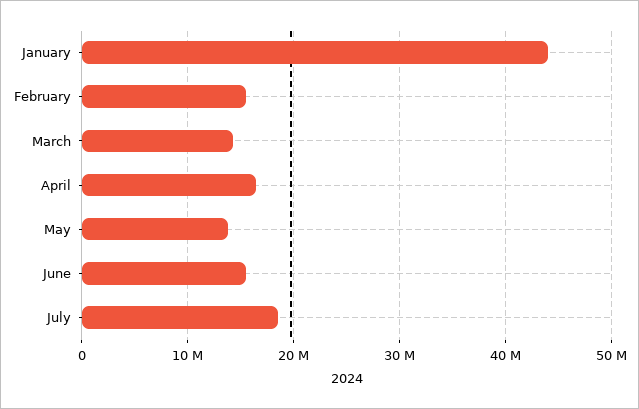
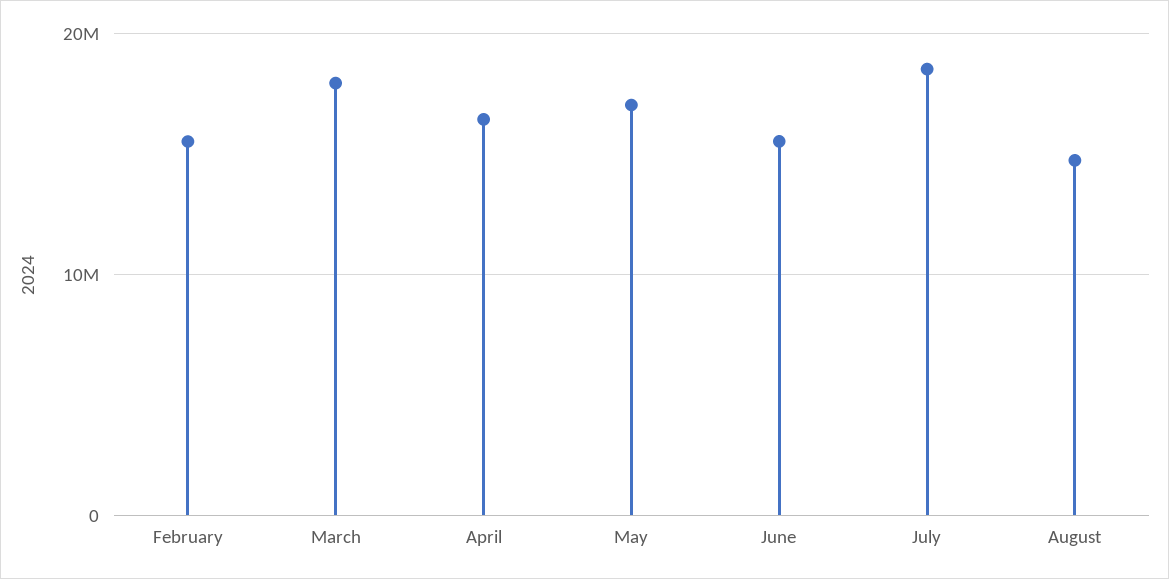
January: 44000000 -> none
March: 14000000 -> 18000000
May: 14000000 -> 17000000
August: none -> 15000000

